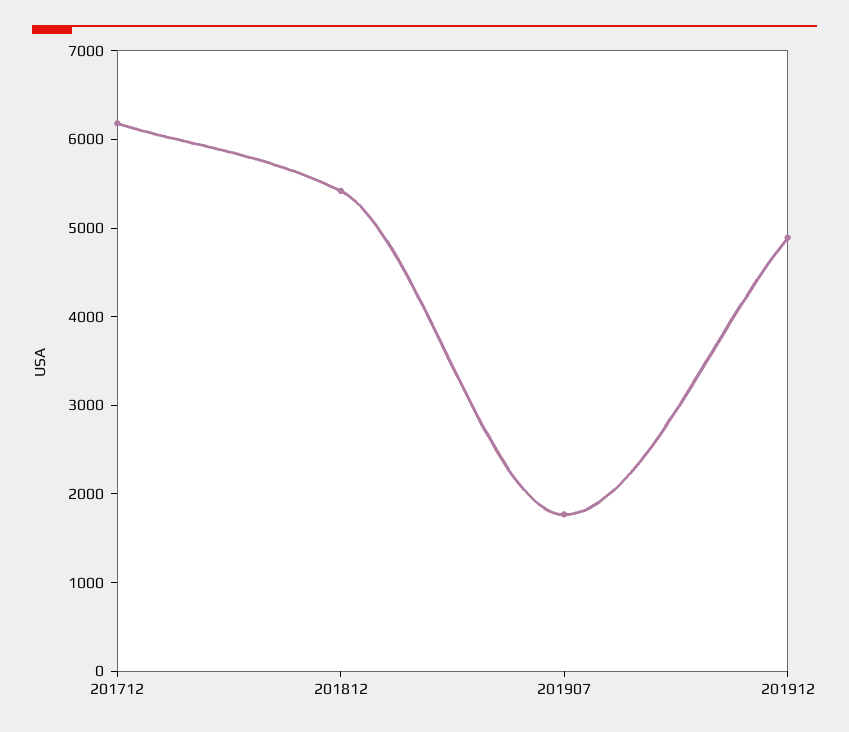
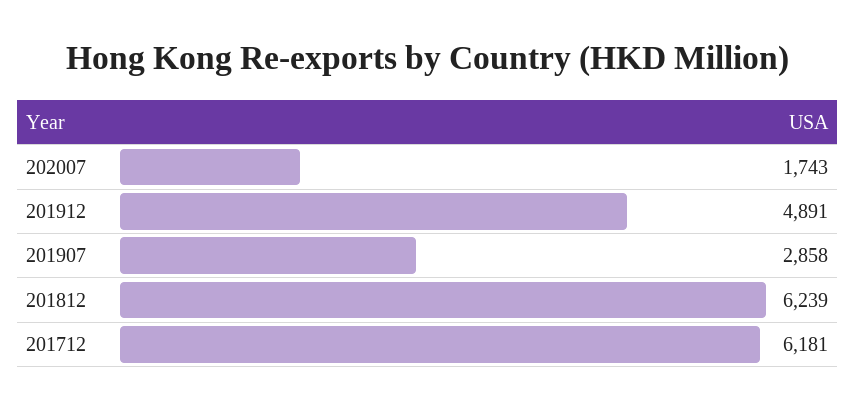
201812: 5400 -> 6239
201907: 1800 -> 2858
202007: none -> 1743

